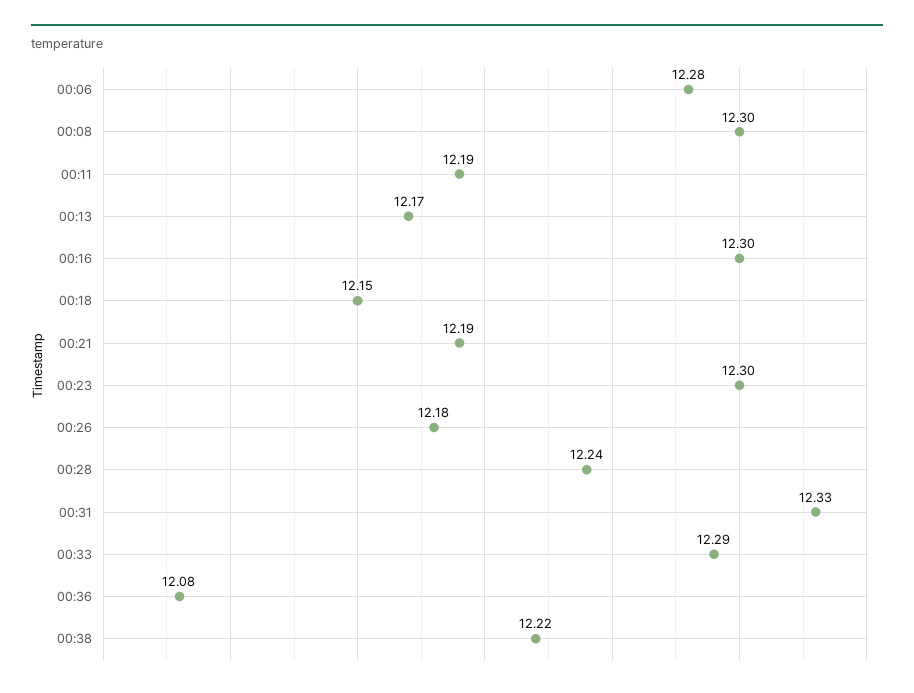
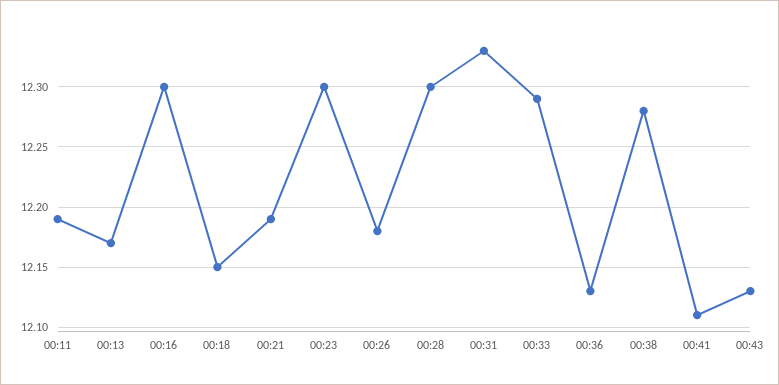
00:06: 12.28 -> none
00:08: 12.3 -> none
00:28: 12.24 -> 12.3
00:36: 12.08 -> 12.13
00:38: 12.22 -> 12.28
00:41: none -> 12.11
00:43: none -> 12.13

